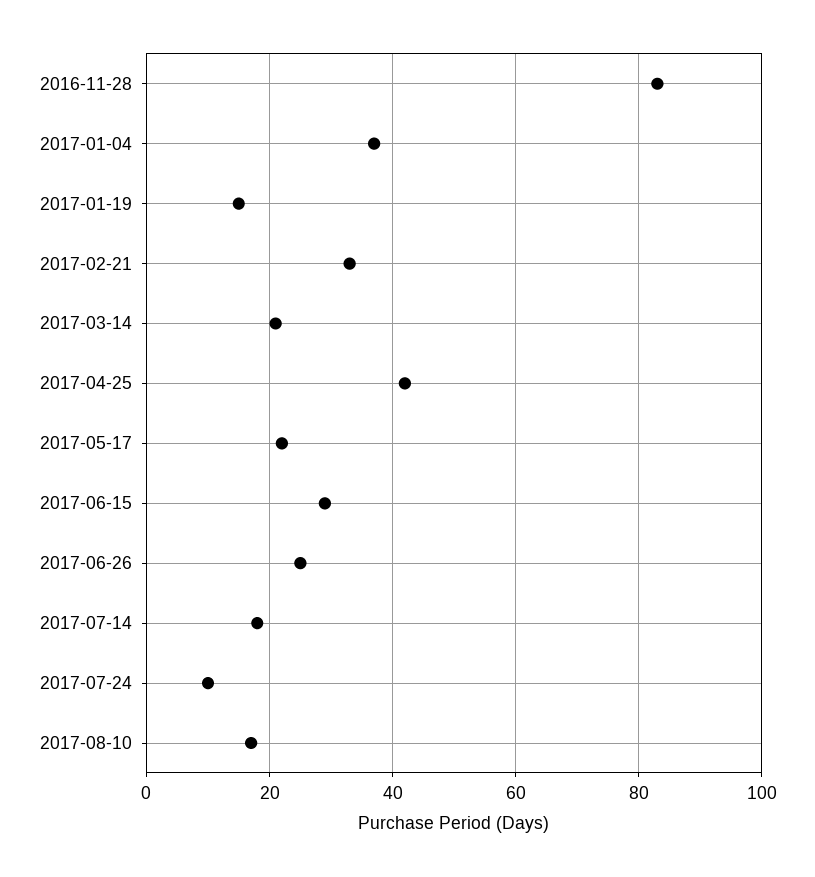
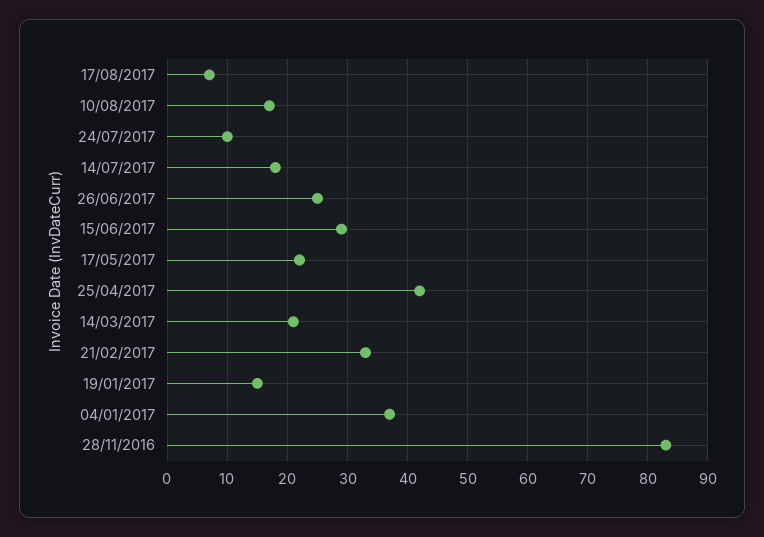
17/08/2017: none -> 7

